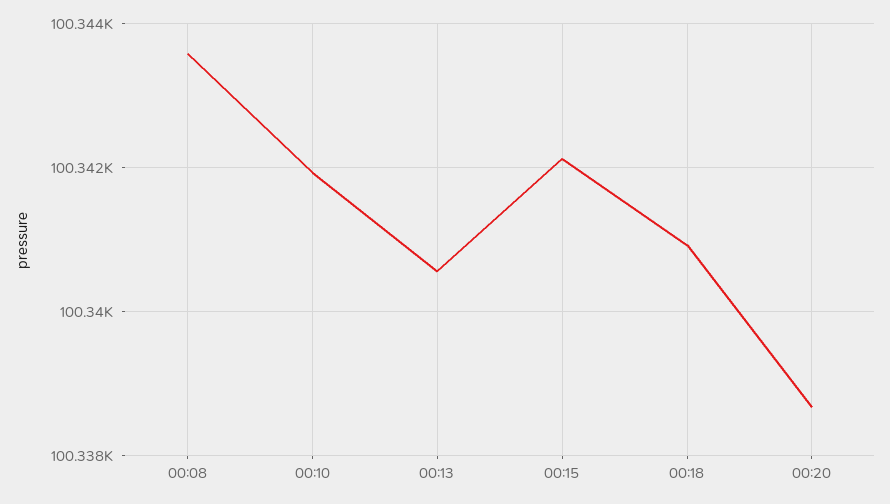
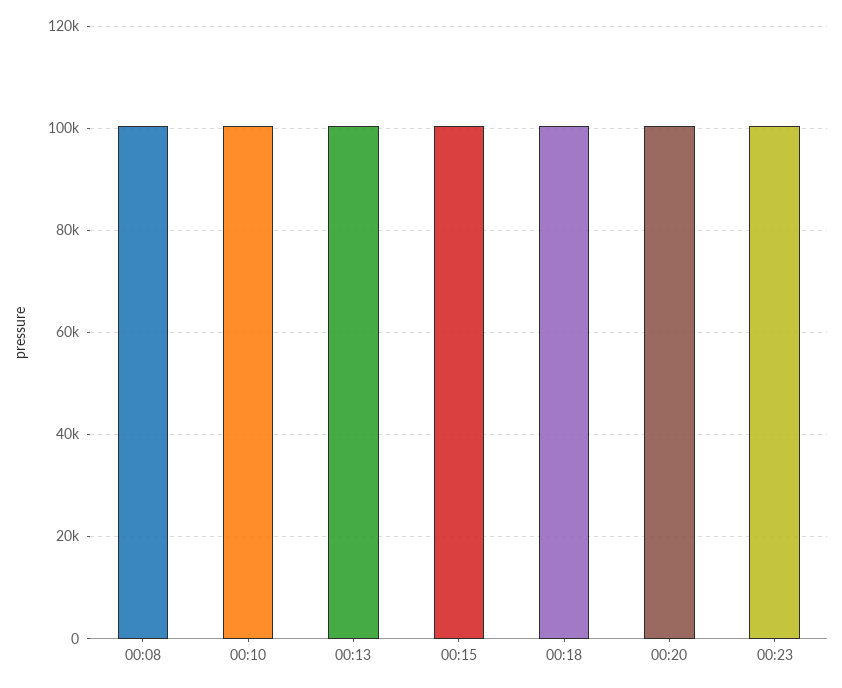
00:23: none -> 100000

